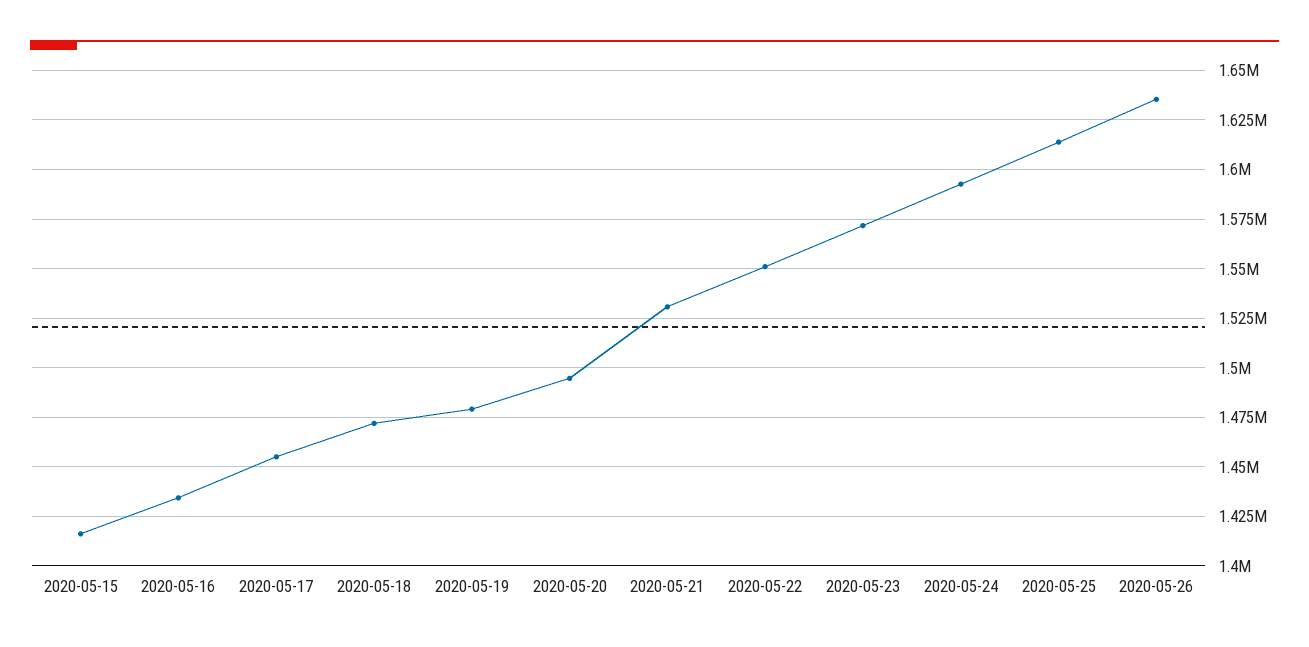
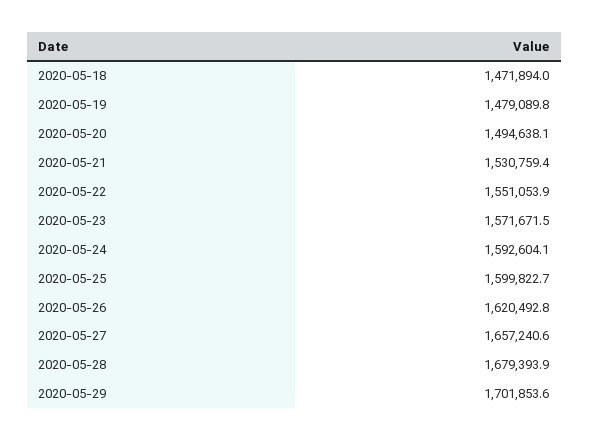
2020-05-15: 1415000 -> none
2020-05-16: 1435000 -> none
2020-05-17: 1455000 -> none
2020-05-25: 1615000 -> 1599822.7
2020-05-26: 1635000 -> 1620492.8
2020-05-27: none -> 1657240.6
2020-05-28: none -> 1679393.9
2020-05-29: none -> 1701853.6

